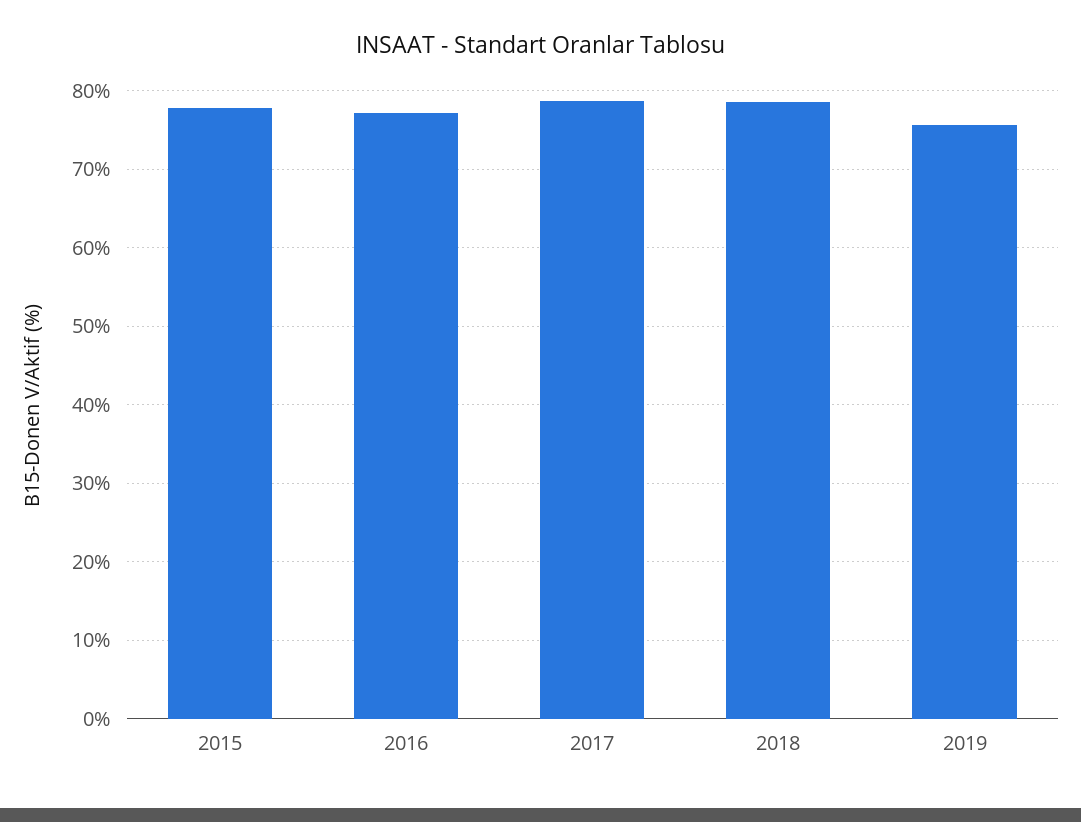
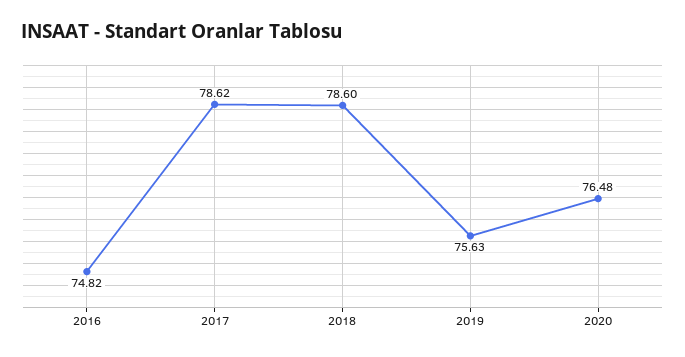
2015: 78 -> none
2016: 77 -> 74.82
2020: none -> 76.48

